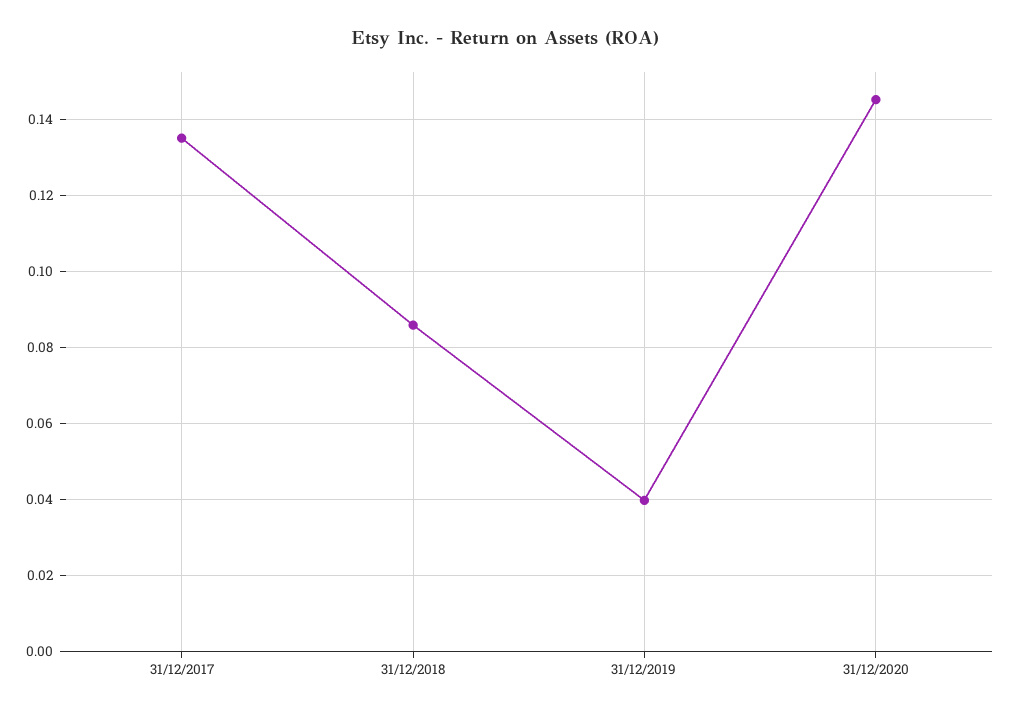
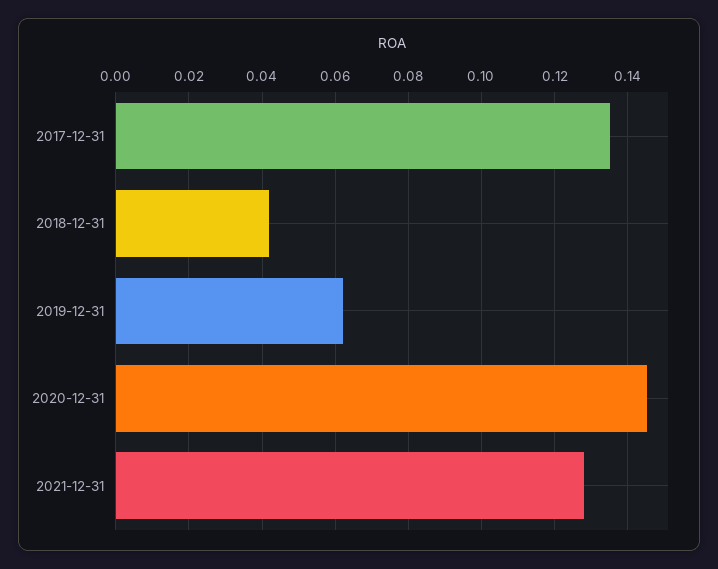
31/12/2018: 0.086 -> 0.042
31/12/2019: 0.04 -> 0.062
2021-12-31: none -> 0.128

